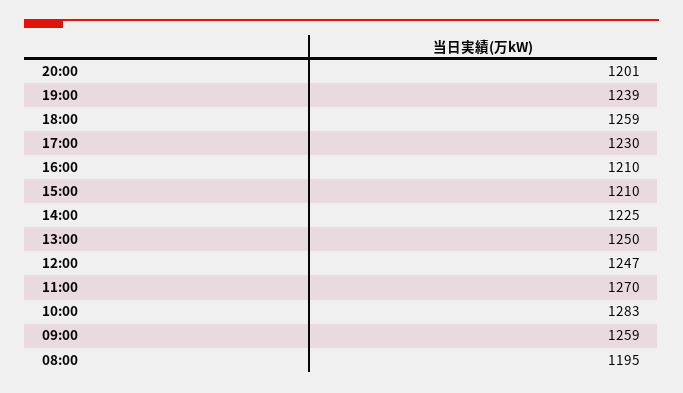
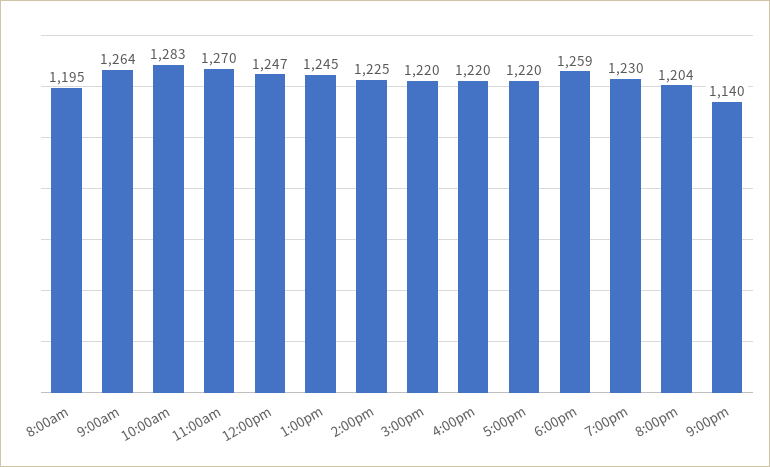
20:00: 1201 -> 1204
19:00: 1239 -> 1230
17:00: 1230 -> 1220
16:00: 1210 -> 1220
15:00: 1210 -> 1220
13:00: 1250 -> 1245
09:00: 1259 -> 1264
9:00pm: none -> 1140

